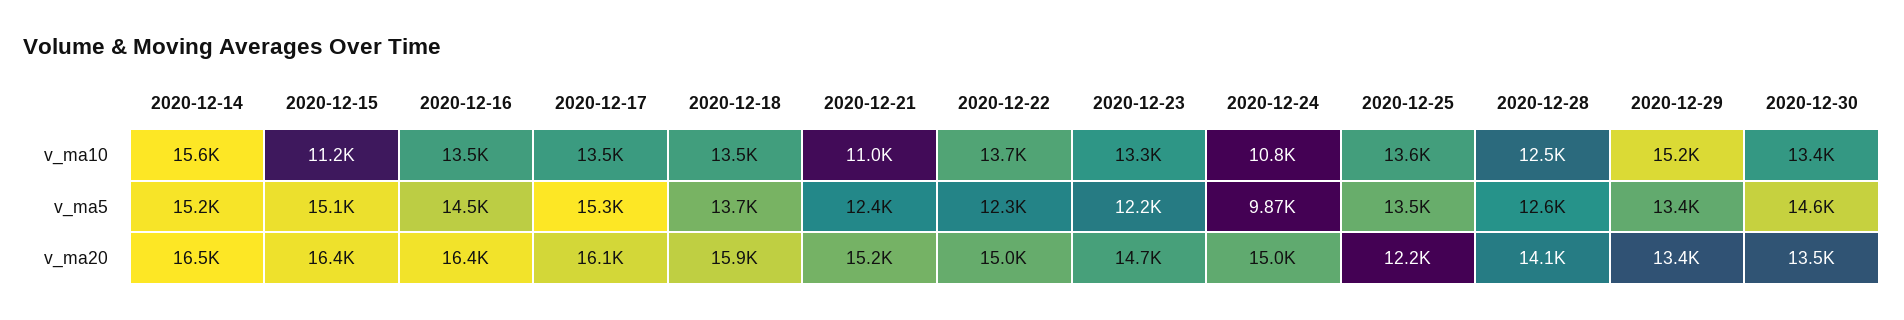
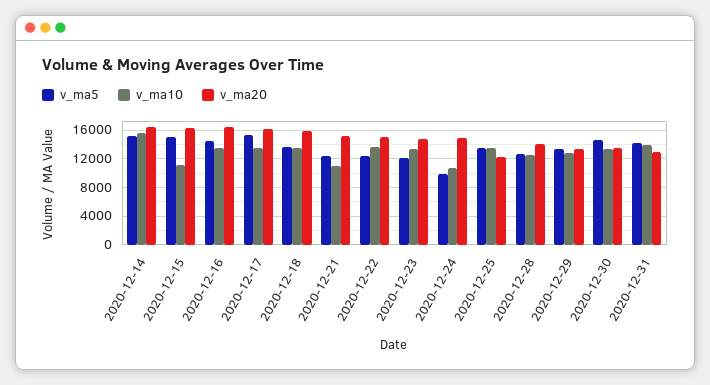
v_ma10, 2020-12-29: 15200 -> 13000
v_ma5, 2020-12-31: none -> 14000
v_ma10, 2020-12-31: none -> 14000
v_ma20, 2020-12-31: none -> 13000

